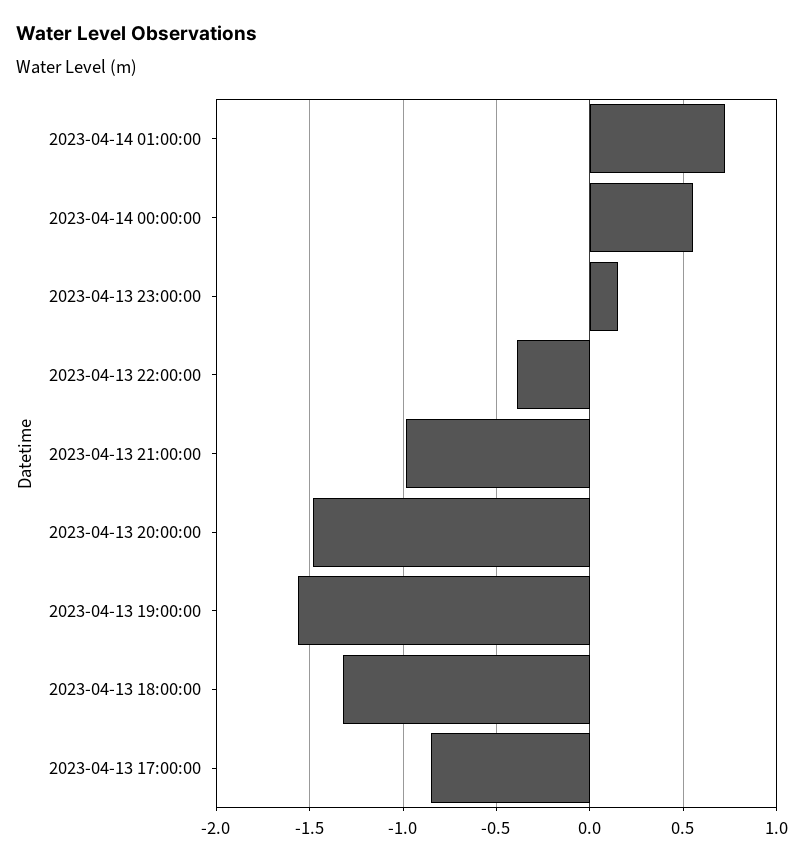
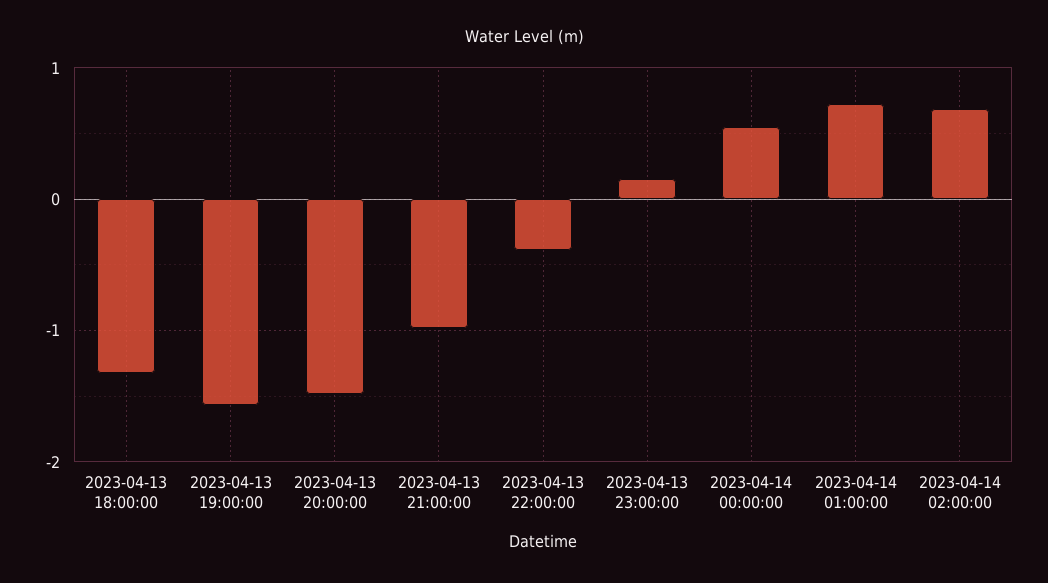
2023-04-13 17:00:00: -0.85 -> none
2023-04-14 02:00:00: none -> 0.7

